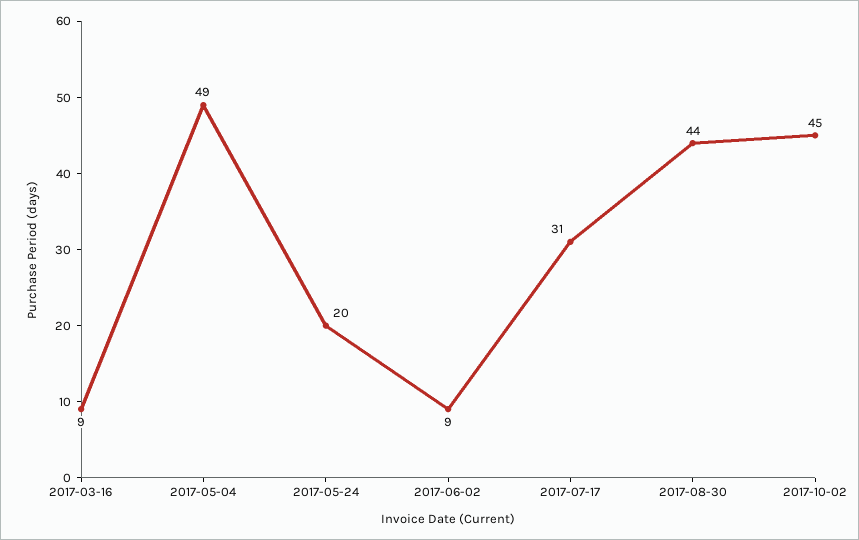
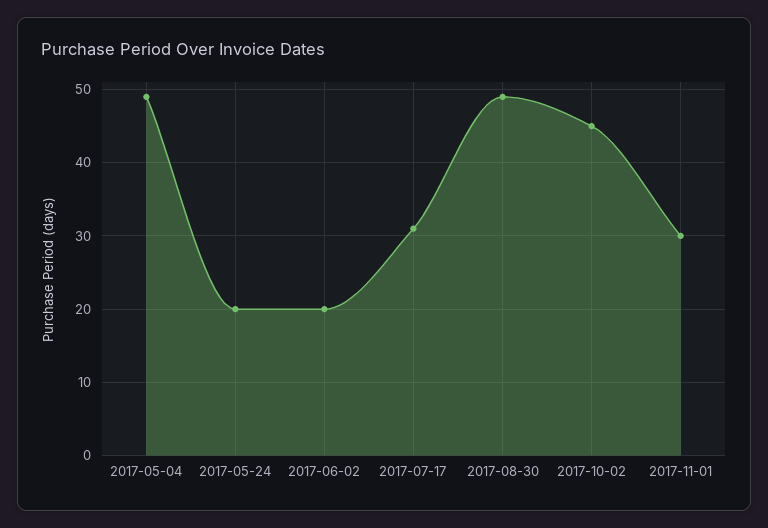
2017-03-16: 9 -> none
2017-06-02: 9 -> 20
2017-08-30: 44 -> 49
2017-11-01: none -> 30

